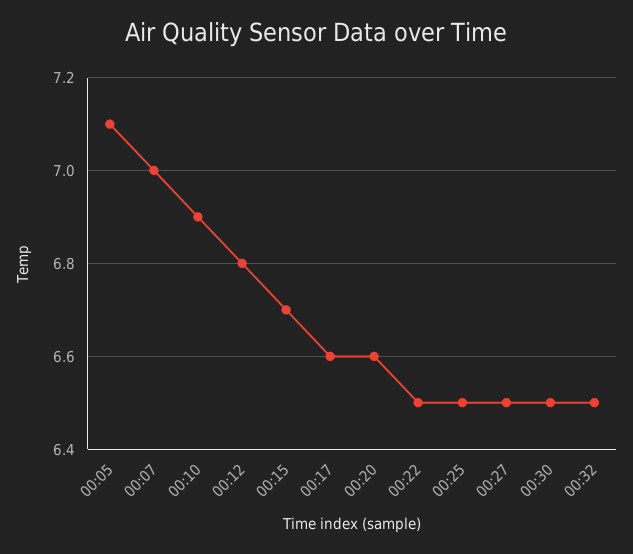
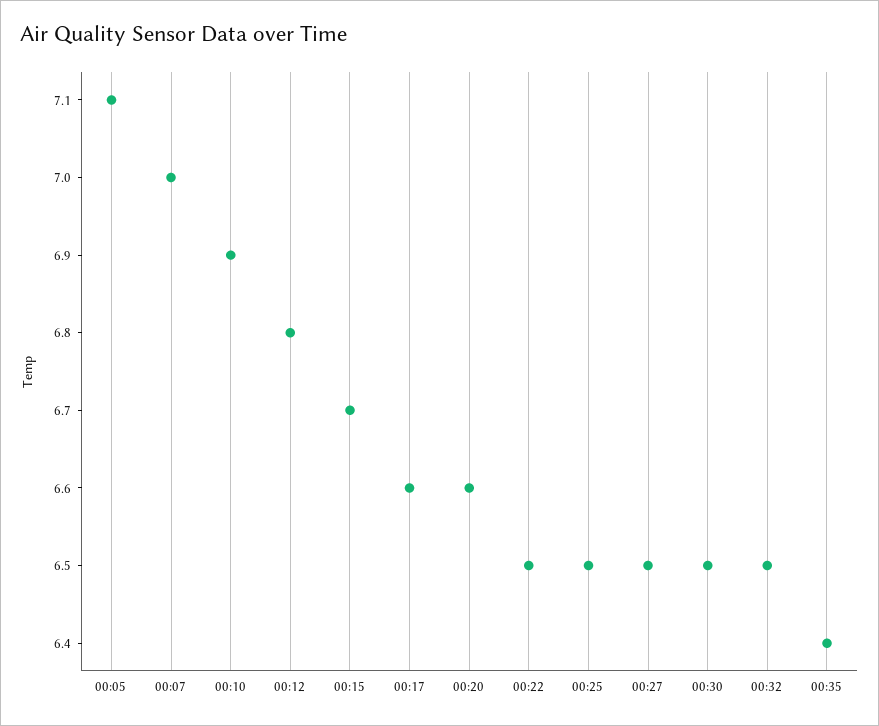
00:35: none -> 6.4

